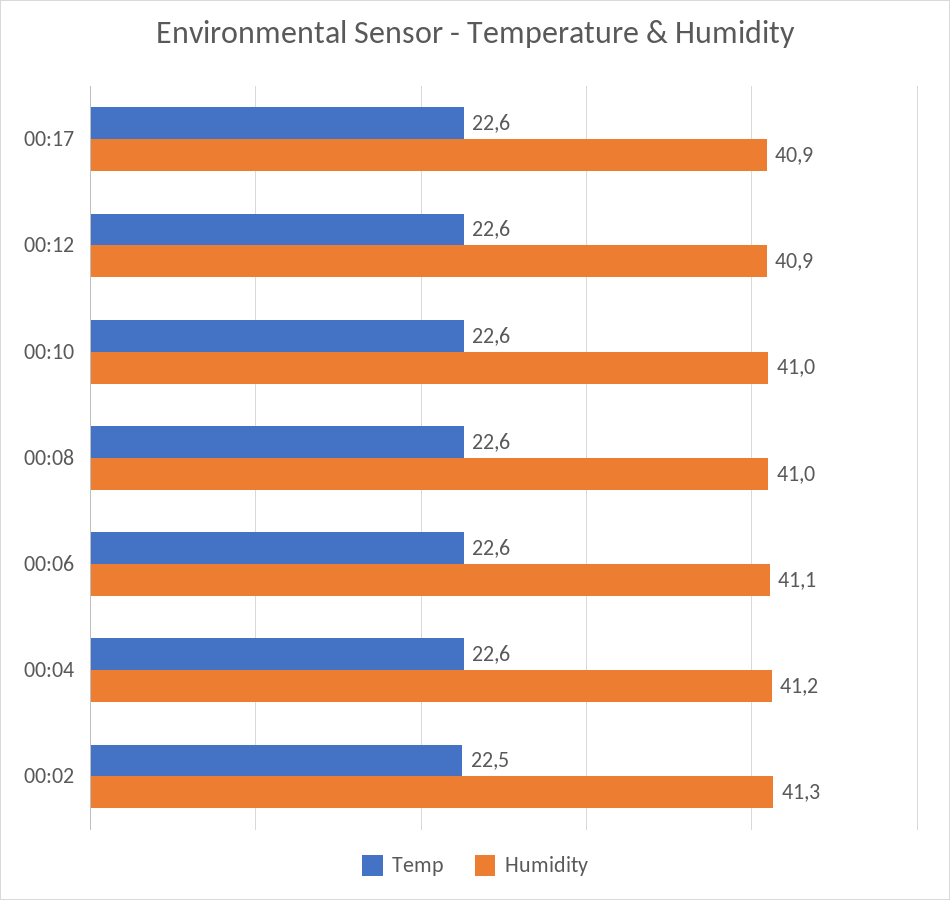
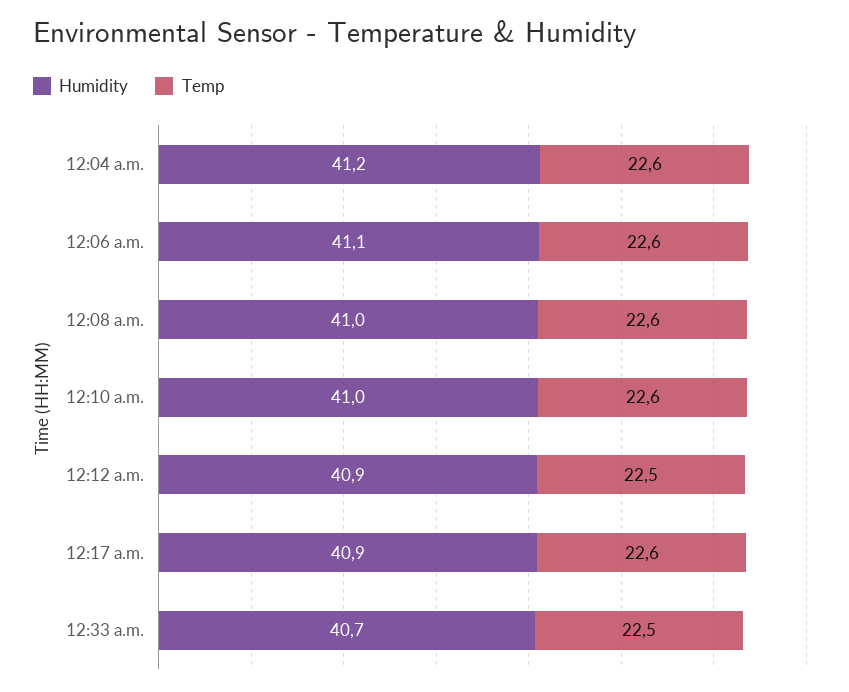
Temp, 00:12: 22.6 -> 22.5
Temp, 00:02: 22.5 -> none
Humidity, 00:02: 41.3 -> none
Humidity, 12:33 a.m.: none -> 40.7
Temp, 12:33 a.m.: none -> 22.5

